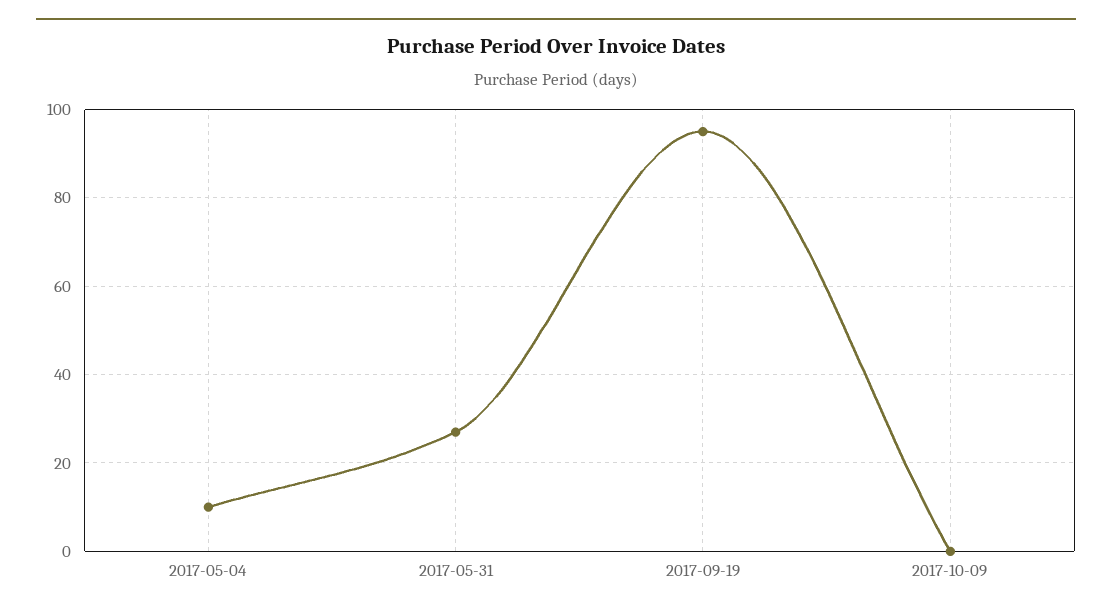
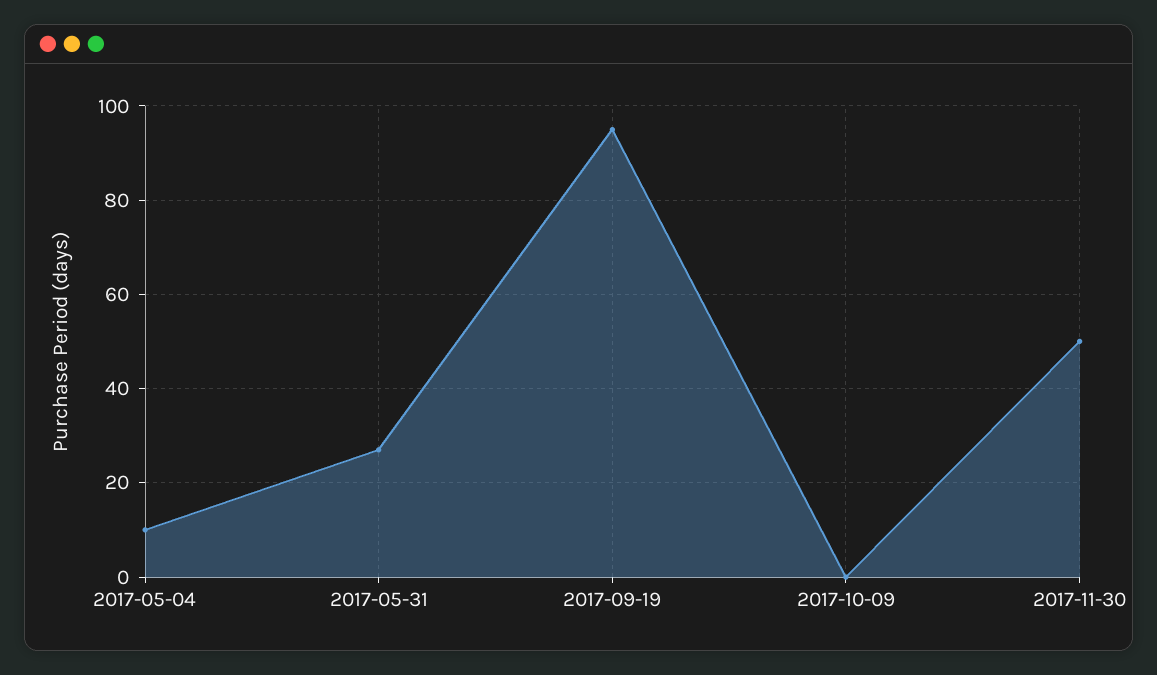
2017-11-30: none -> 50

